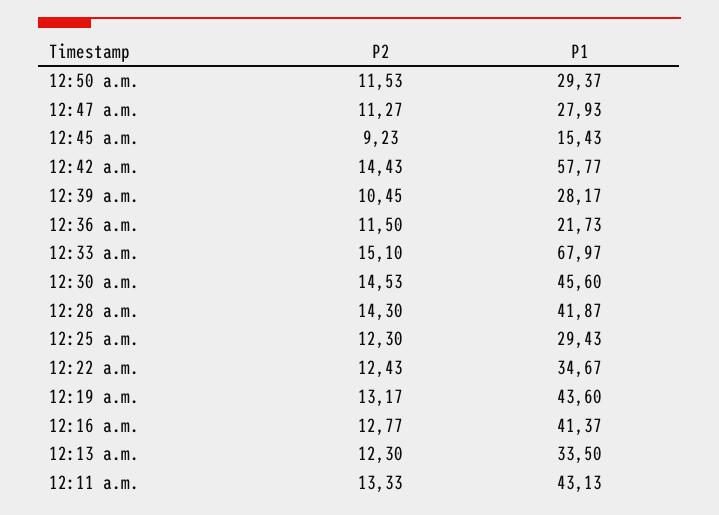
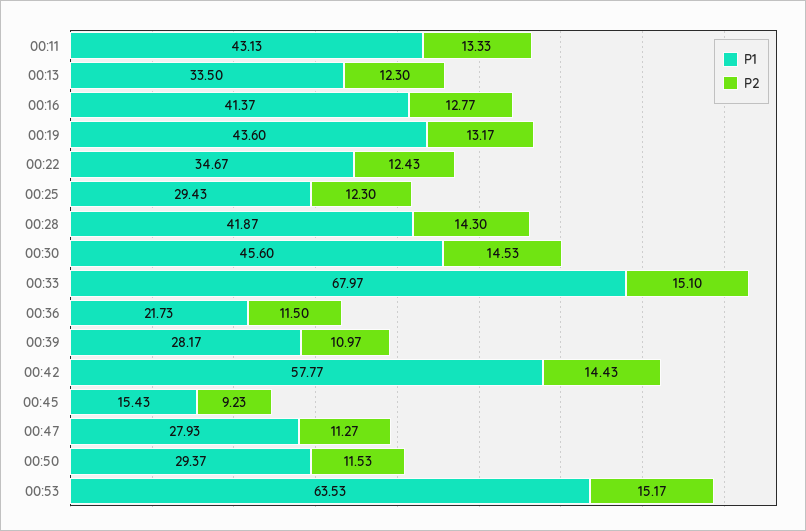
P2, 12:39 a.m.: 10.45 -> 10.97
P1, 00:53: none -> 63.53
P2, 00:53: none -> 15.17

